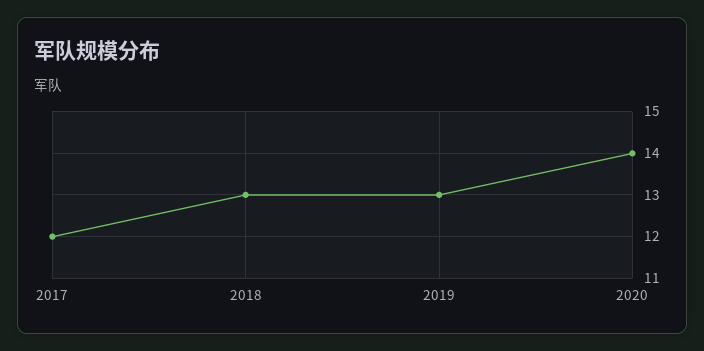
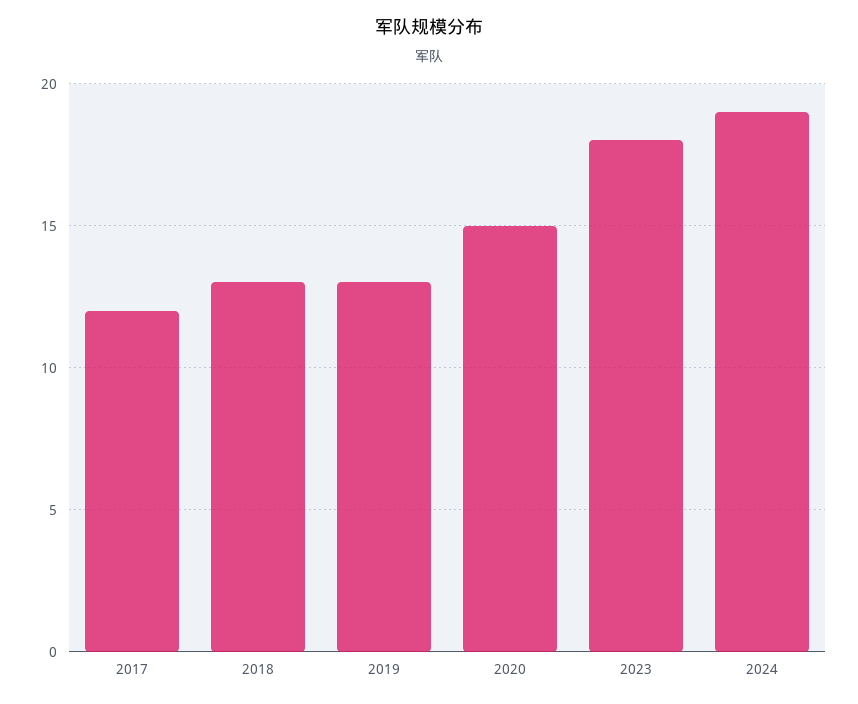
2020: 14 -> 15
2023: none -> 18
2024: none -> 19

